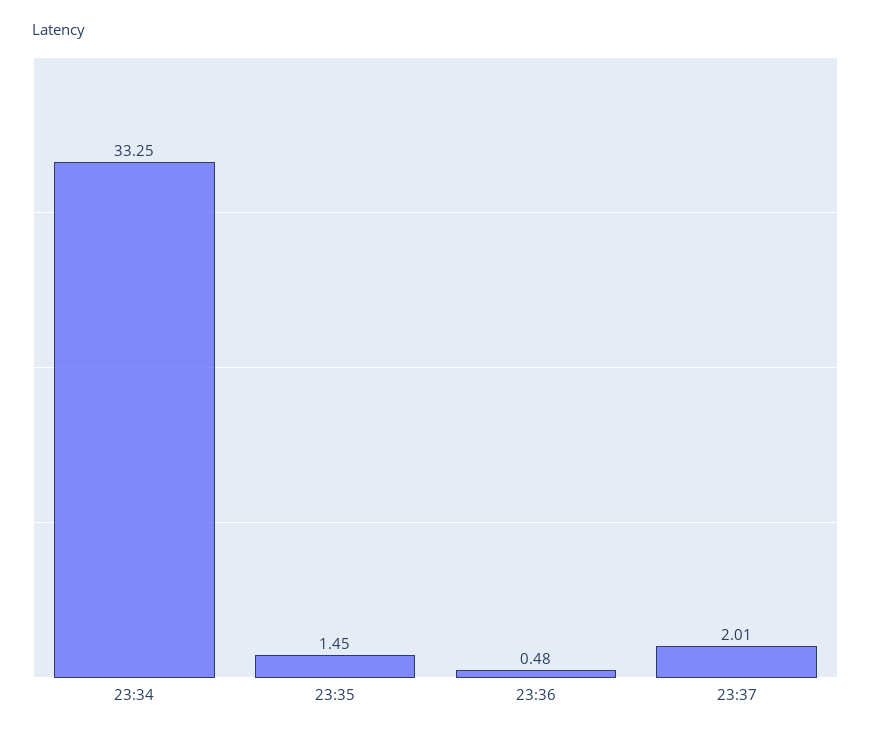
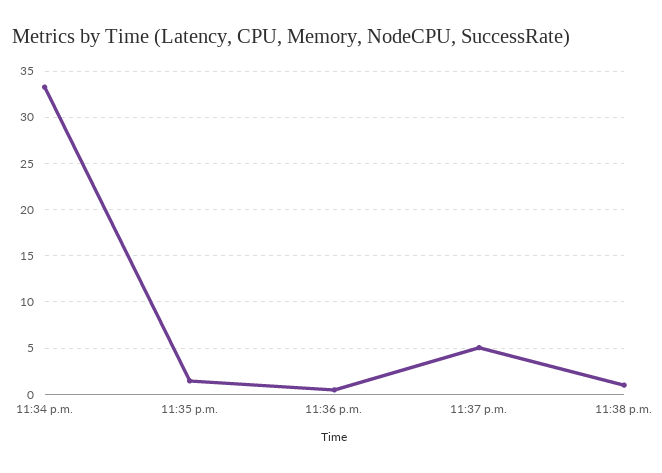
23:37: 2.01 -> 5
11:38 p.m.: none -> 1

